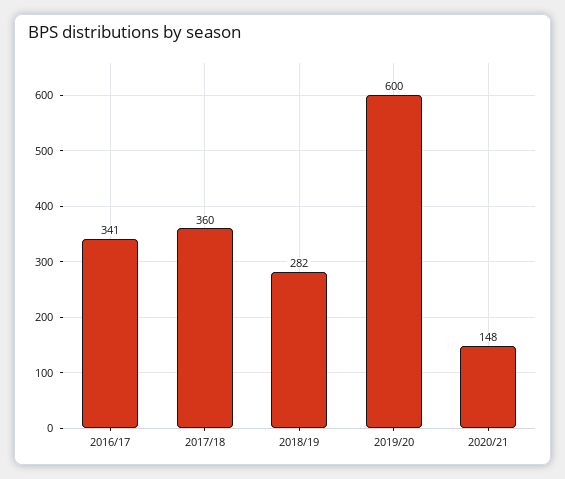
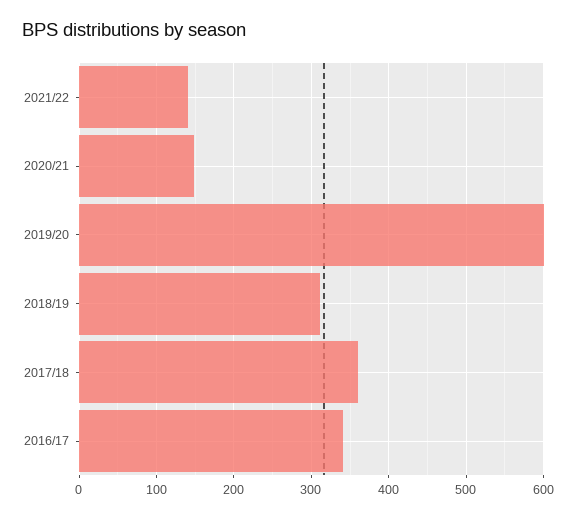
2018/19: 282 -> 310
2021/22: none -> 140

